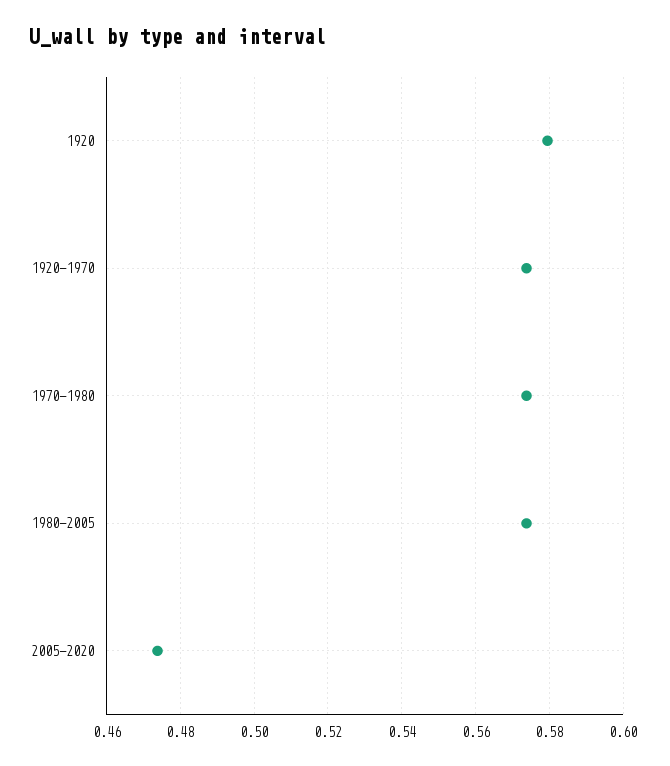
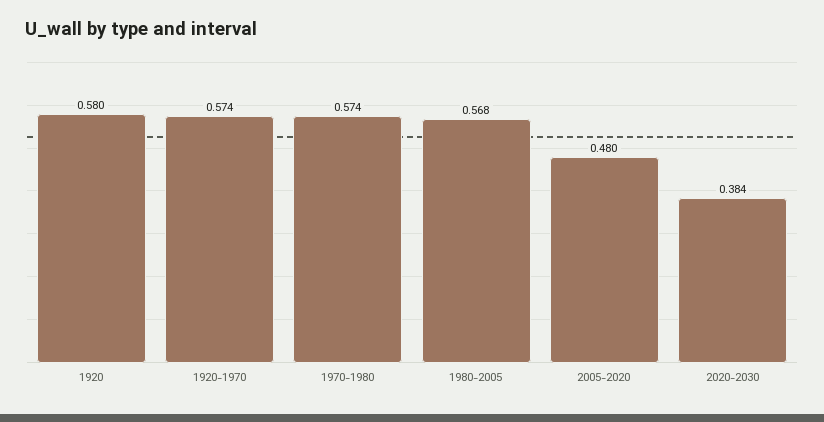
1980-2005: 0.574 -> 0.568
2005-2020: 0.474 -> 0.48
2020-2030: none -> 0.384

